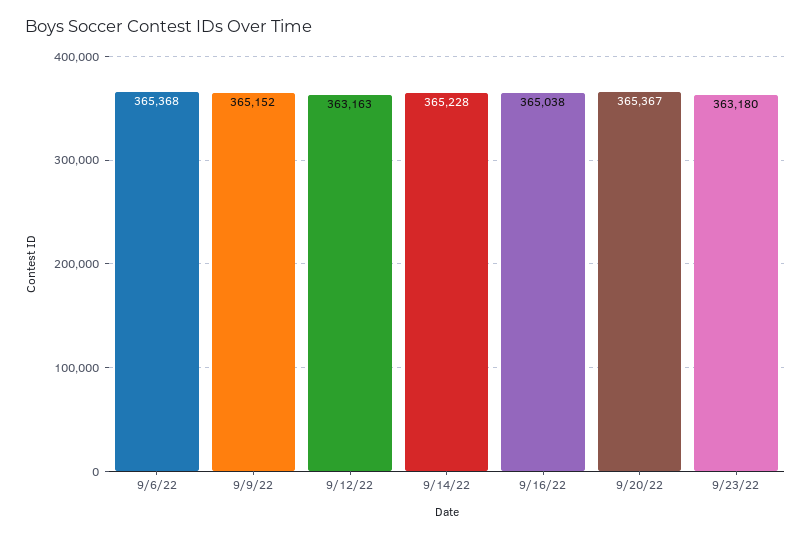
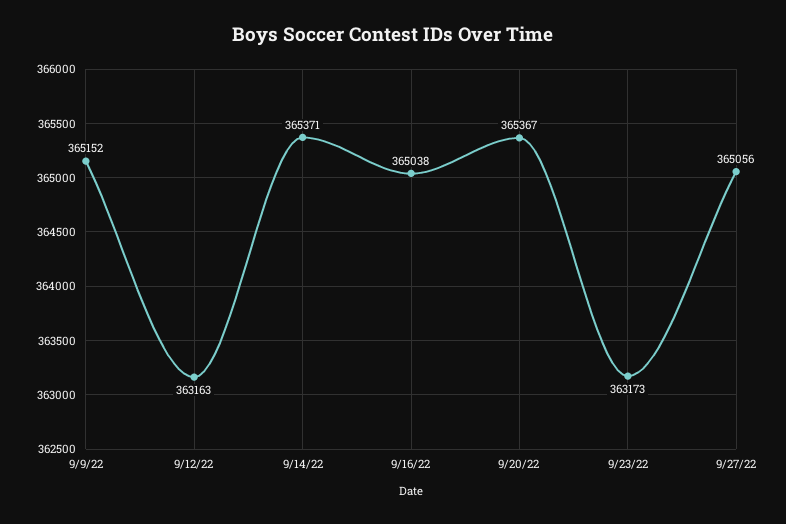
9/6/22: 365368 -> none
9/14/22: 365228 -> 365371
9/23/22: 363180 -> 363173
9/27/22: none -> 365056

